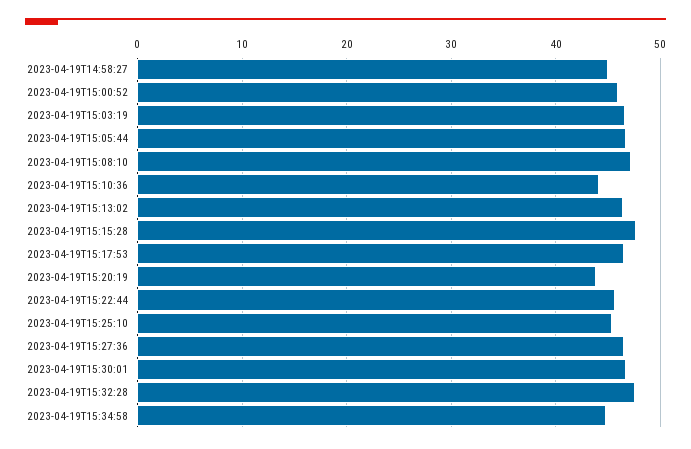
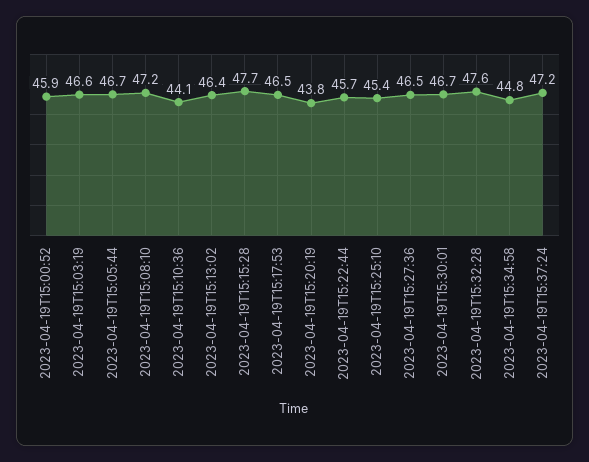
2023-04-19T14:58:27: 45 -> none
2023-04-19T15:37:24: none -> 47.2

